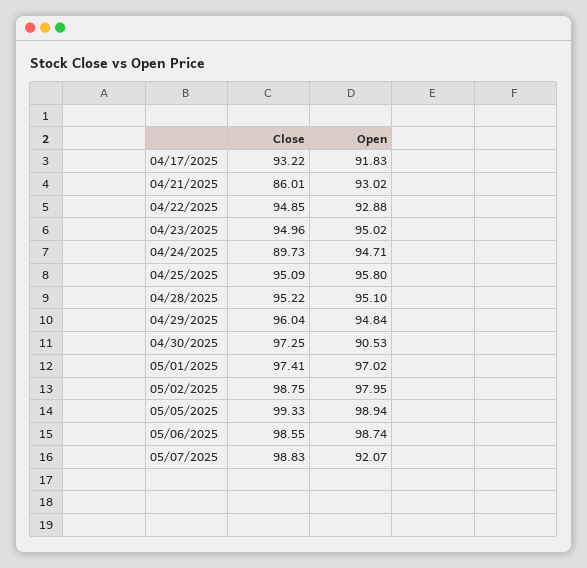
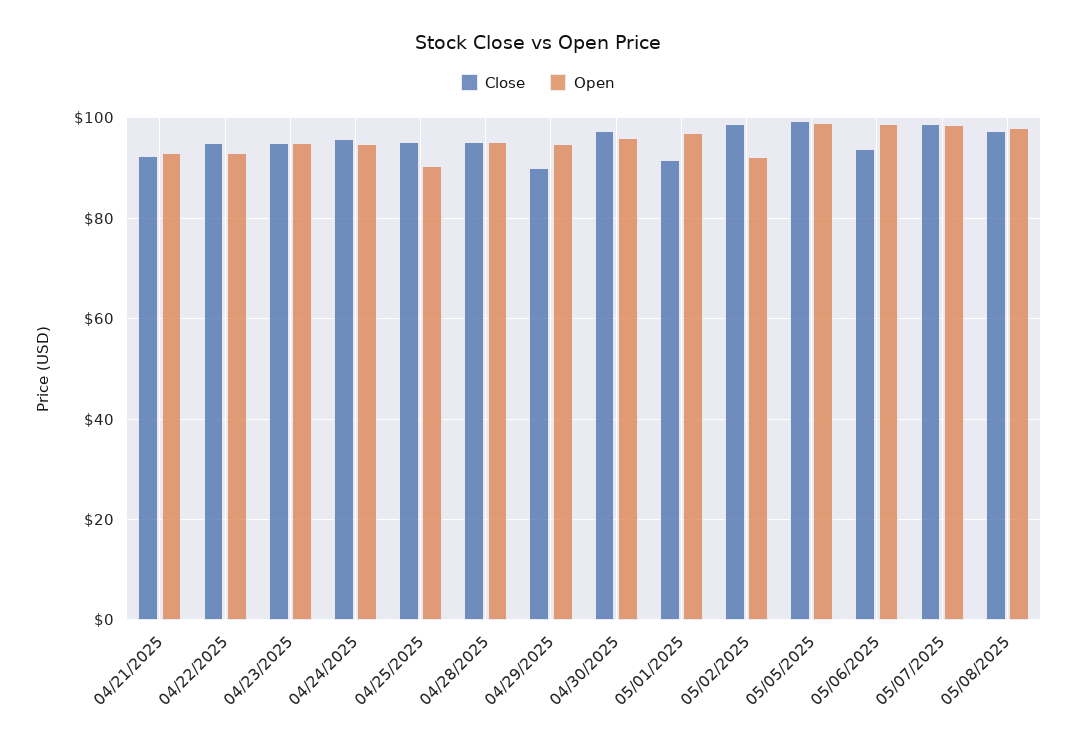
Close, 04/17/2025: 93.22 -> none
Open, 04/17/2025: 91.83 -> none
Close, 04/21/2025: 86.01 -> 92
Close, 04/24/2025: 89.73 -> 96
Open, 04/25/2025: 95.8 -> 90
Close, 04/29/2025: 96.04 -> 90
Open, 04/30/2025: 90.53 -> 96
Close, 05/01/2025: 97.41 -> 92
Open, 05/02/2025: 97.95 -> 92
Close, 05/06/2025: 98.55 -> 94
Open, 05/07/2025: 92.07 -> 98
Close, 05/08/2025: none -> 98
Open, 05/08/2025: none -> 98

